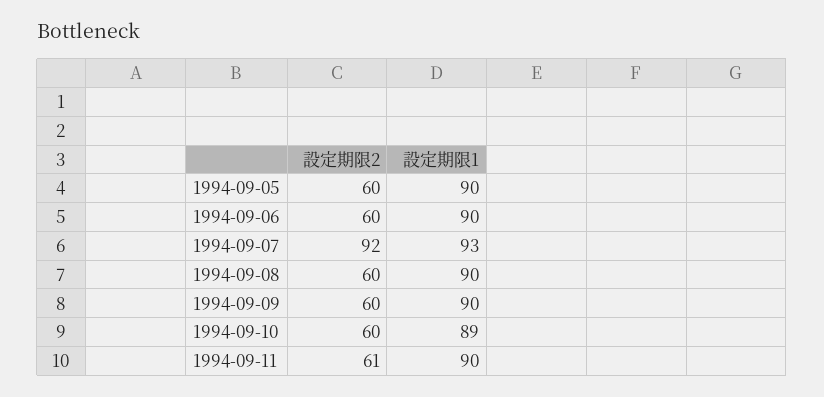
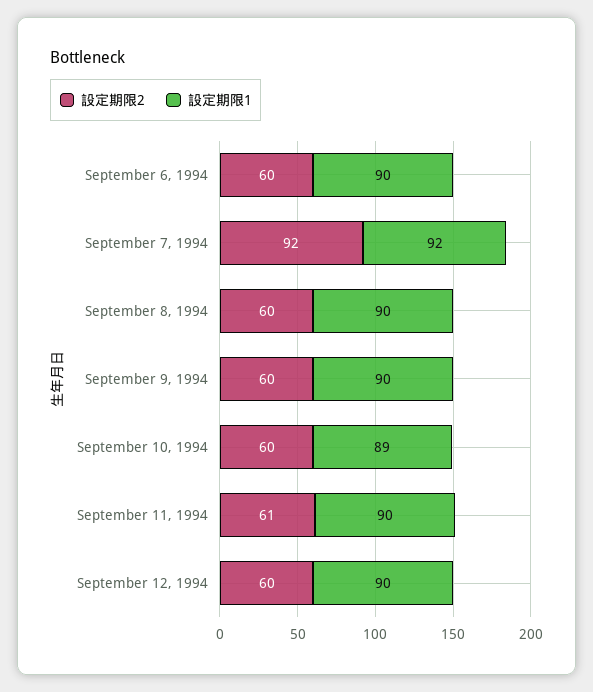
設定期限2, 1994-09-05: 60 -> none
設定期限1, 1994-09-05: 90 -> none
設定期限1, 1994-09-07: 93 -> 92
設定期限2, September 12, 1994: none -> 60
設定期限1, September 12, 1994: none -> 90

